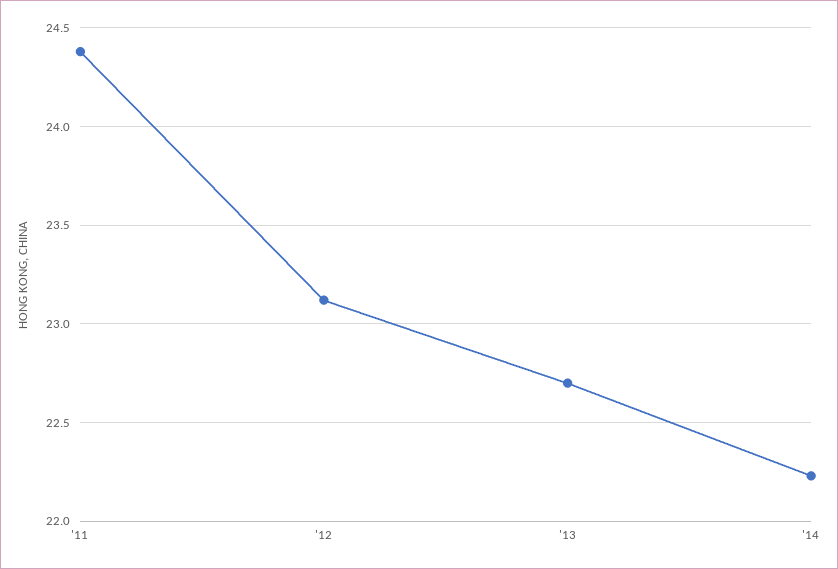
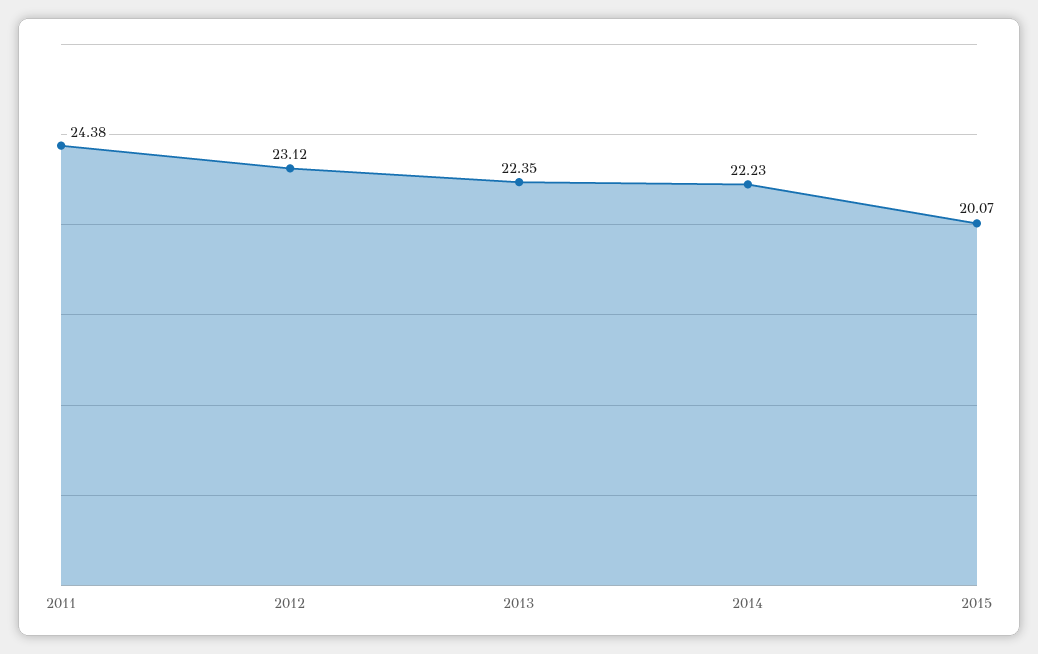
'13: 22.7 -> 22.35
2015: none -> 20.07

